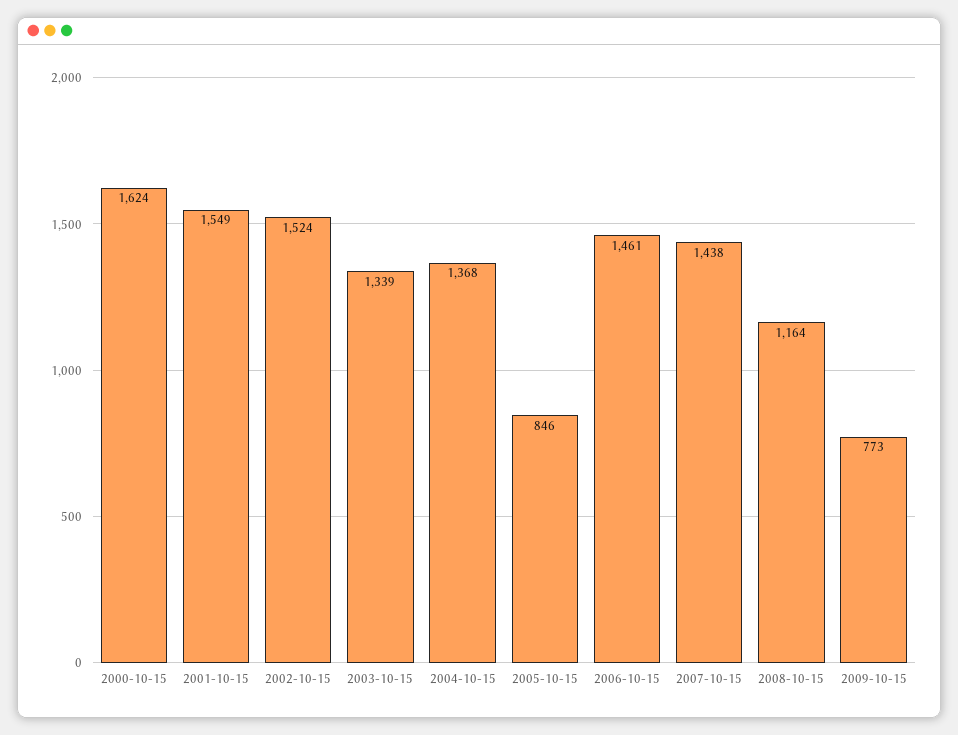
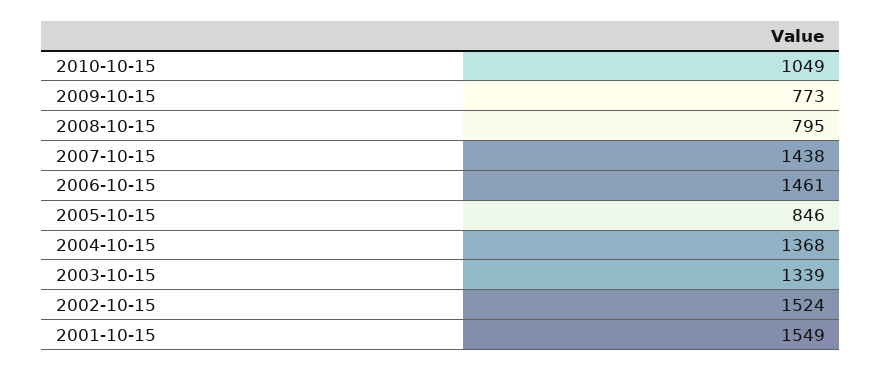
2000-10-15: 1624 -> none
2008-10-15: 1164 -> 795
2010-10-15: none -> 1049

